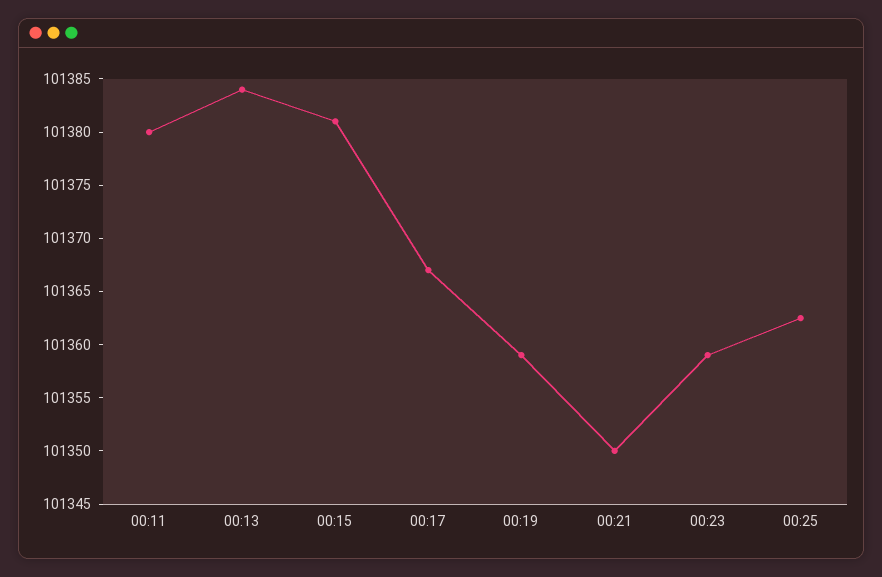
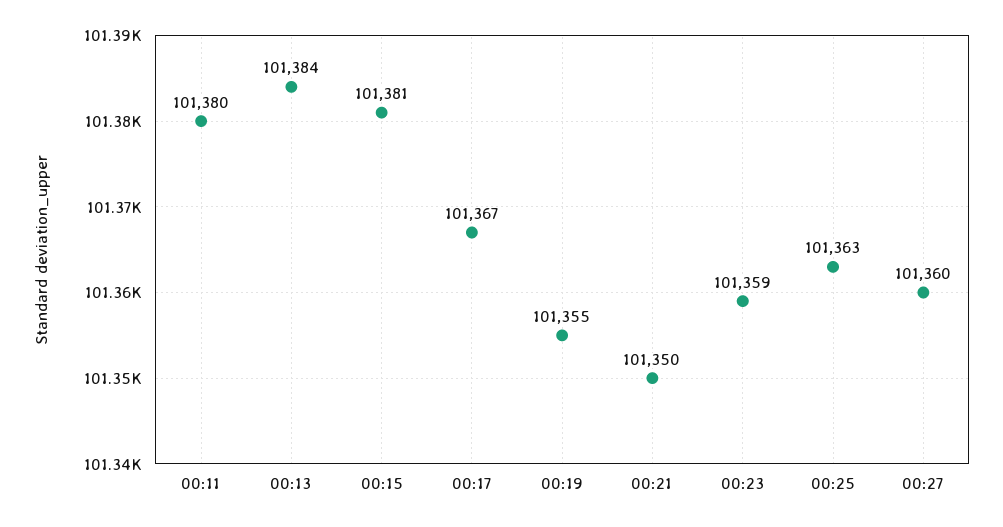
00:19: 101359 -> 101355
00:27: none -> 101360

